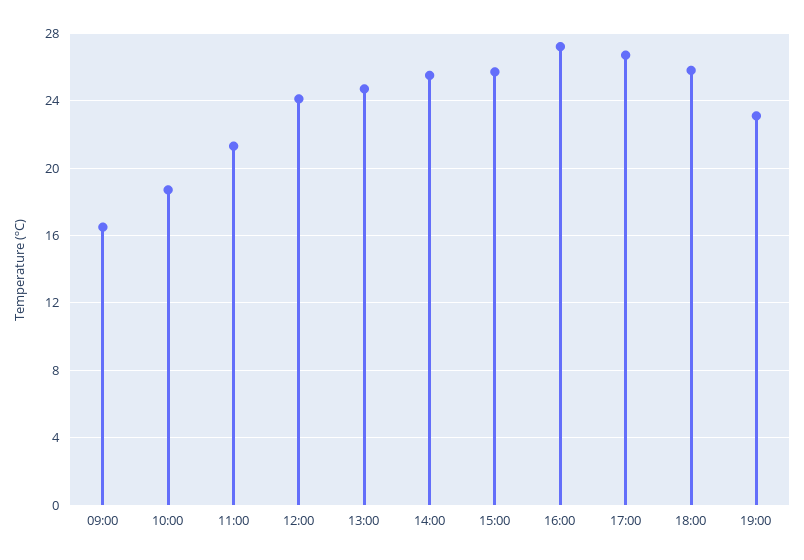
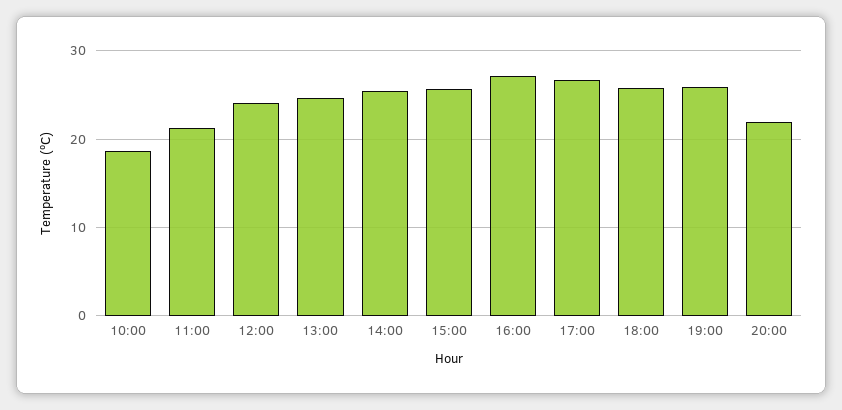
09:00: 16.5 -> none
19:00: 23 -> 26
20:00: none -> 22

